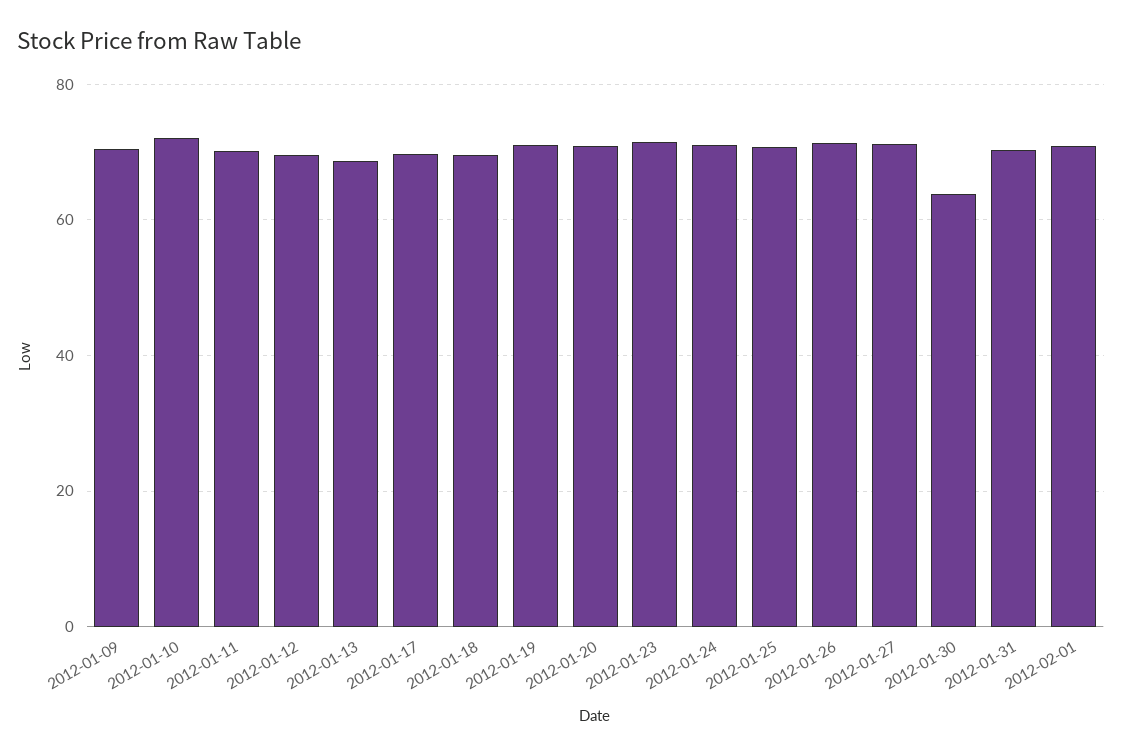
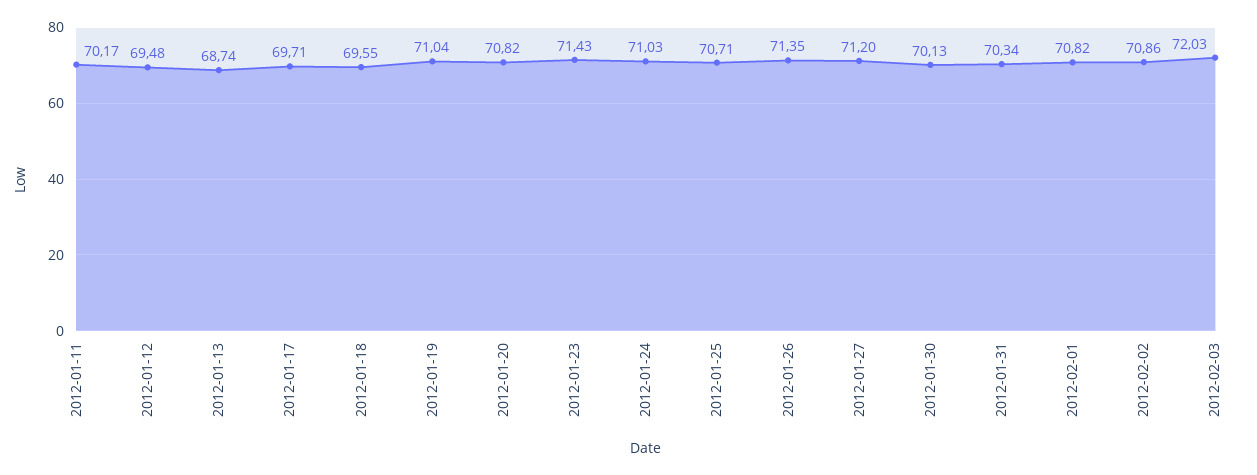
2012-01-09: 70 -> none
2012-01-10: 72 -> none
2012-01-30: 64 -> 70.13
2012-02-02: none -> 70.86
2012-02-03: none -> 72.03

